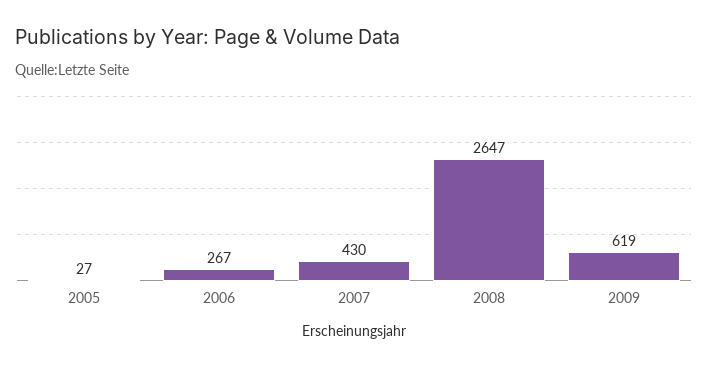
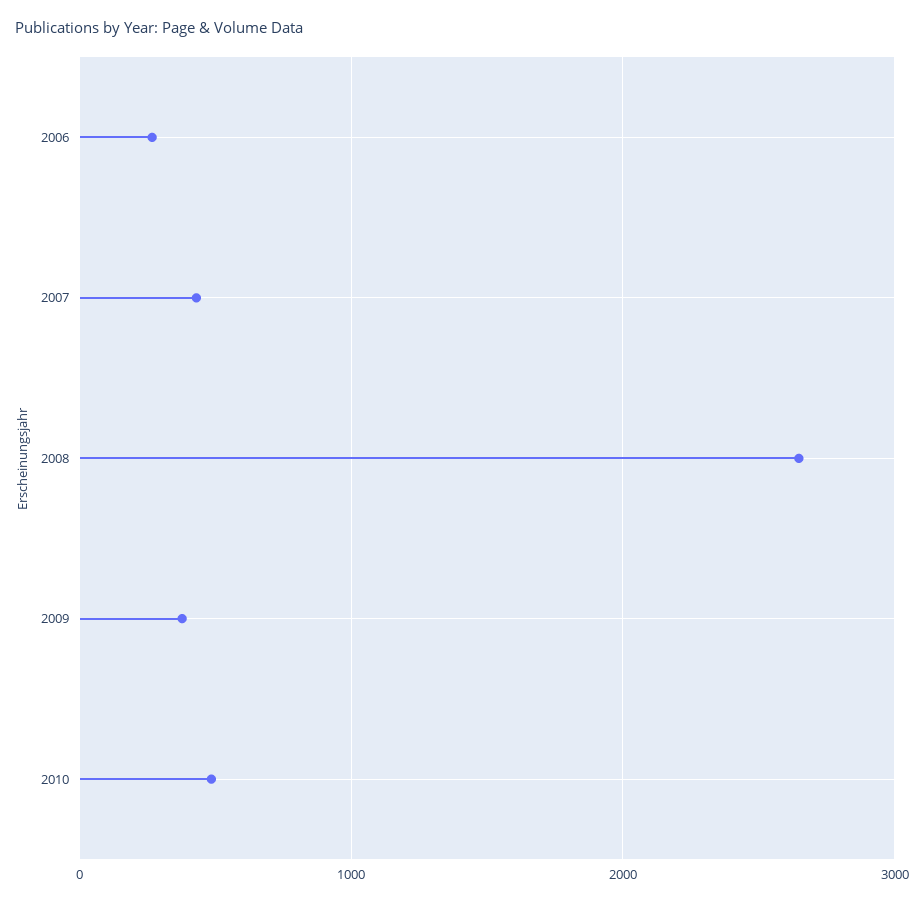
2005: 27 -> none
2009: 619 -> 400
2010: none -> 500

